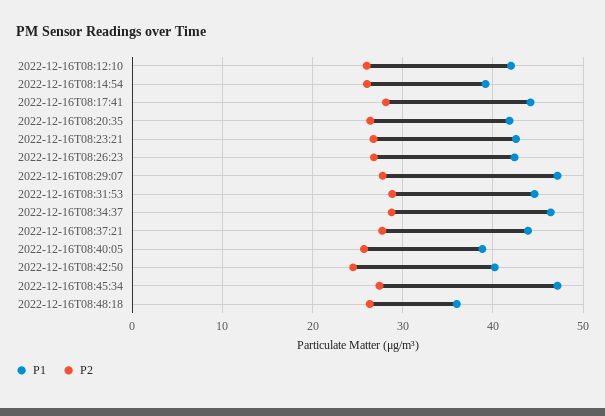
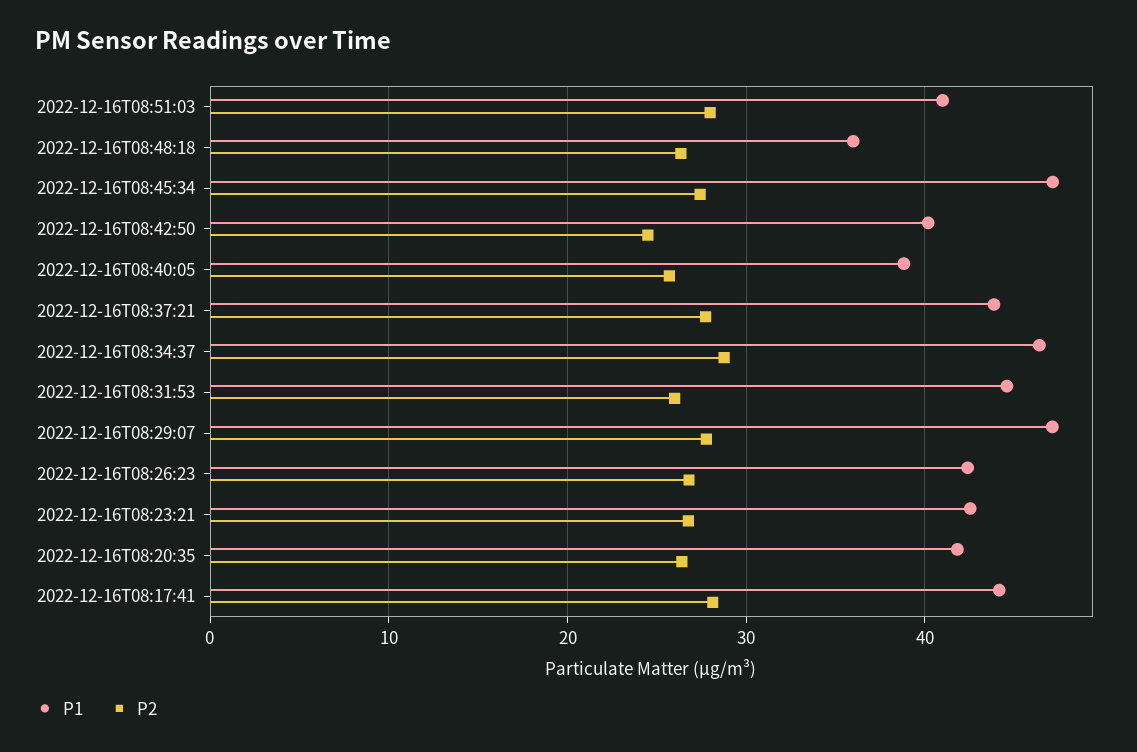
P1, 2022-12-16T08:12:10: 42 -> none
P2, 2022-12-16T08:12:10: 26 -> none
P1, 2022-12-16T08:14:54: 39 -> none
P2, 2022-12-16T08:14:54: 26 -> none
P2, 2022-12-16T08:31:53: 29 -> 26
P1, 2022-12-16T08:51:03: none -> 41
P2, 2022-12-16T08:51:03: none -> 28

